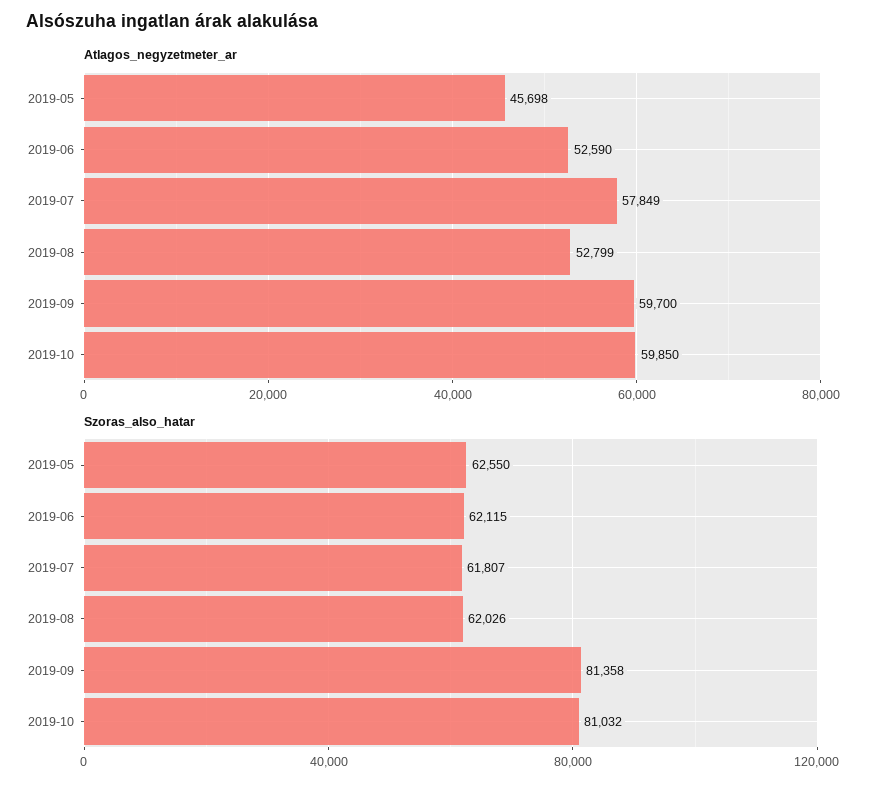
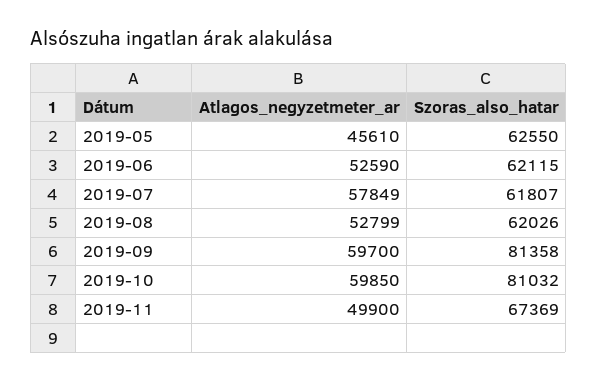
Atlagos_negyzetmeter_ar, 2019-05: 45698 -> 45610
Atlagos_negyzetmeter_ar, 2019-11: none -> 49900
Szoras_also_hatar, 2019-11: none -> 67369

